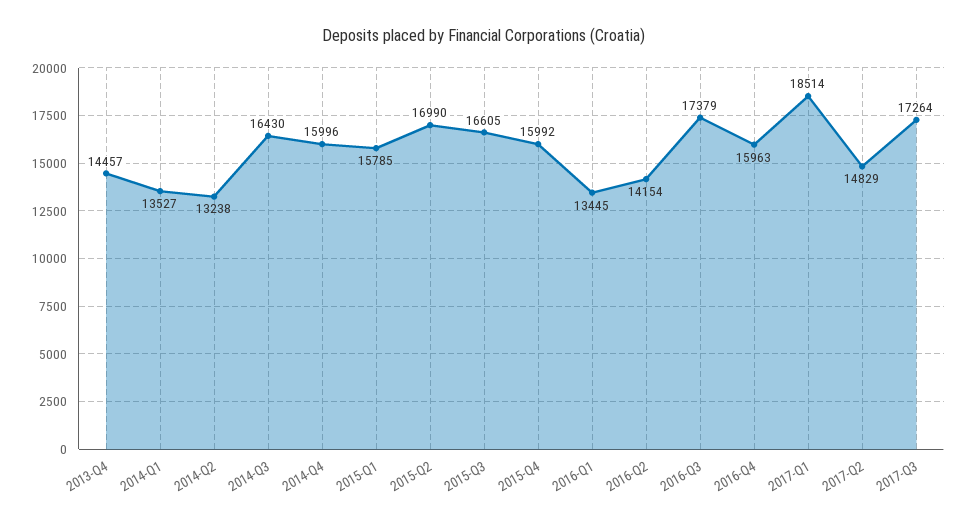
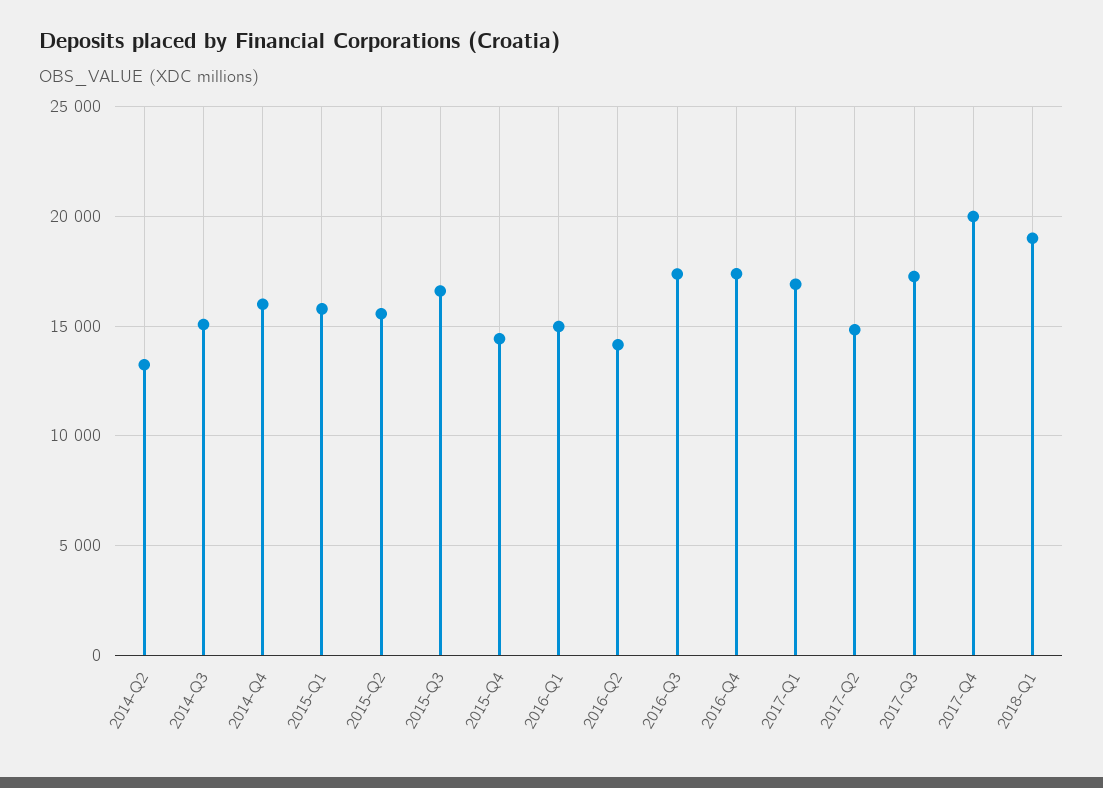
2013-Q4: 14457 -> none
2014-Q1: 13527 -> none
2014-Q3: 16430 -> 15000
2015-Q2: 16990 -> 15500
2015-Q4: 15992 -> 14500
2016-Q1: 13445 -> 15000
2016-Q4: 15963 -> 17500
2017-Q1: 18514 -> 17000
2017-Q4: none -> 20000
2018-Q1: none -> 19000

